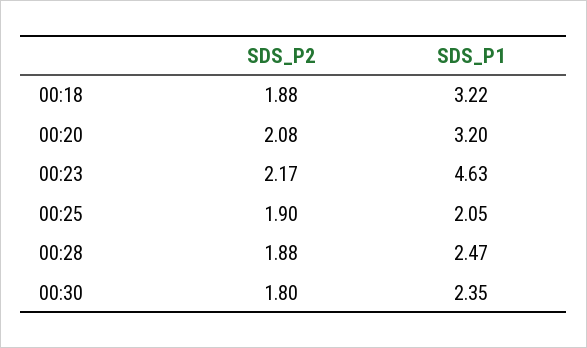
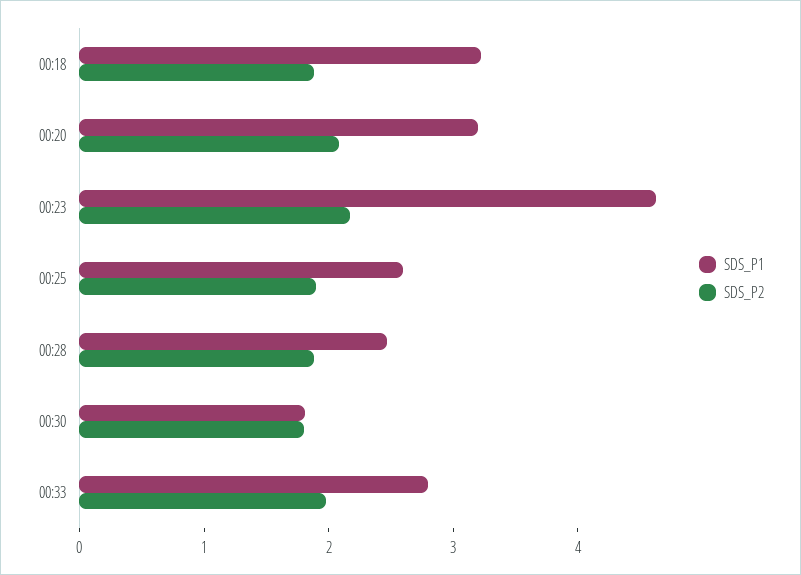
SDS_P1, 00:25: 2.05 -> 2.6
SDS_P1, 00:30: 2.35 -> 1.8
SDS_P1, 00:33: none -> 2.8
SDS_P2, 00:33: none -> 2

